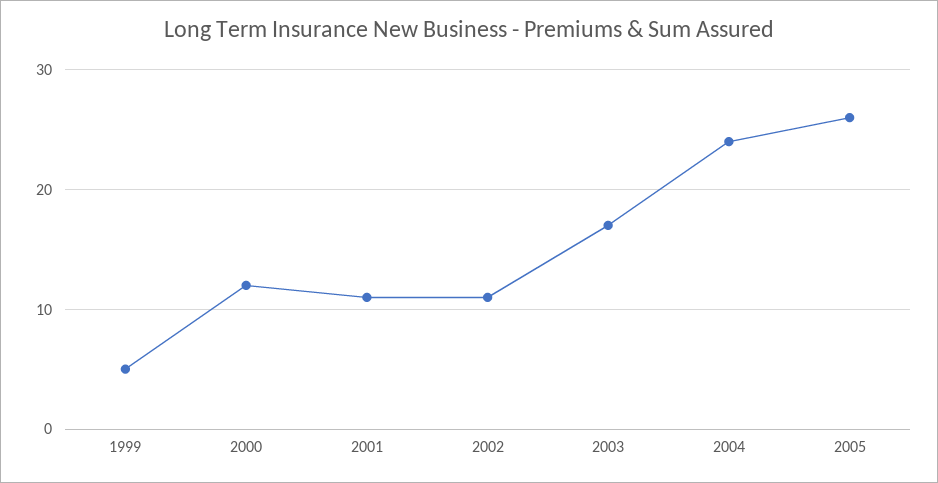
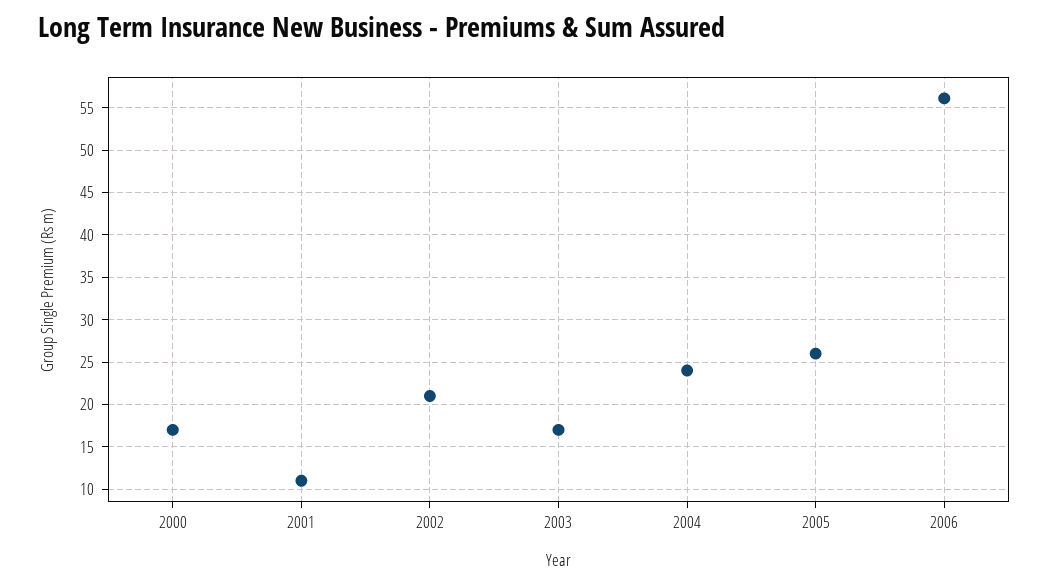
1999: 5 -> none
2000: 12 -> 17
2002: 11 -> 21
2006: none -> 56

